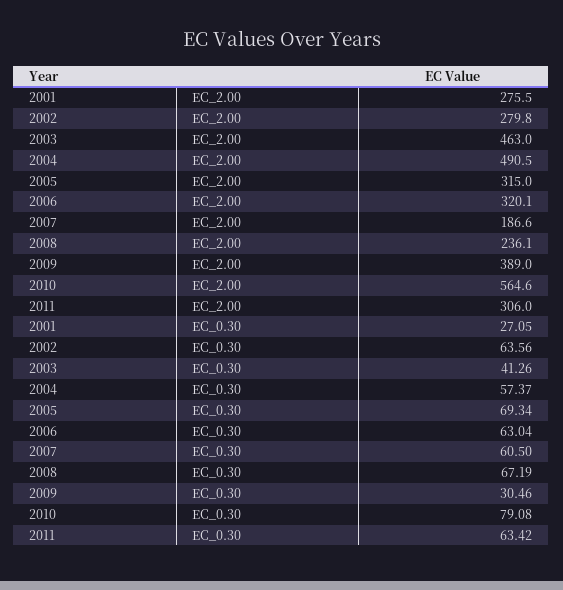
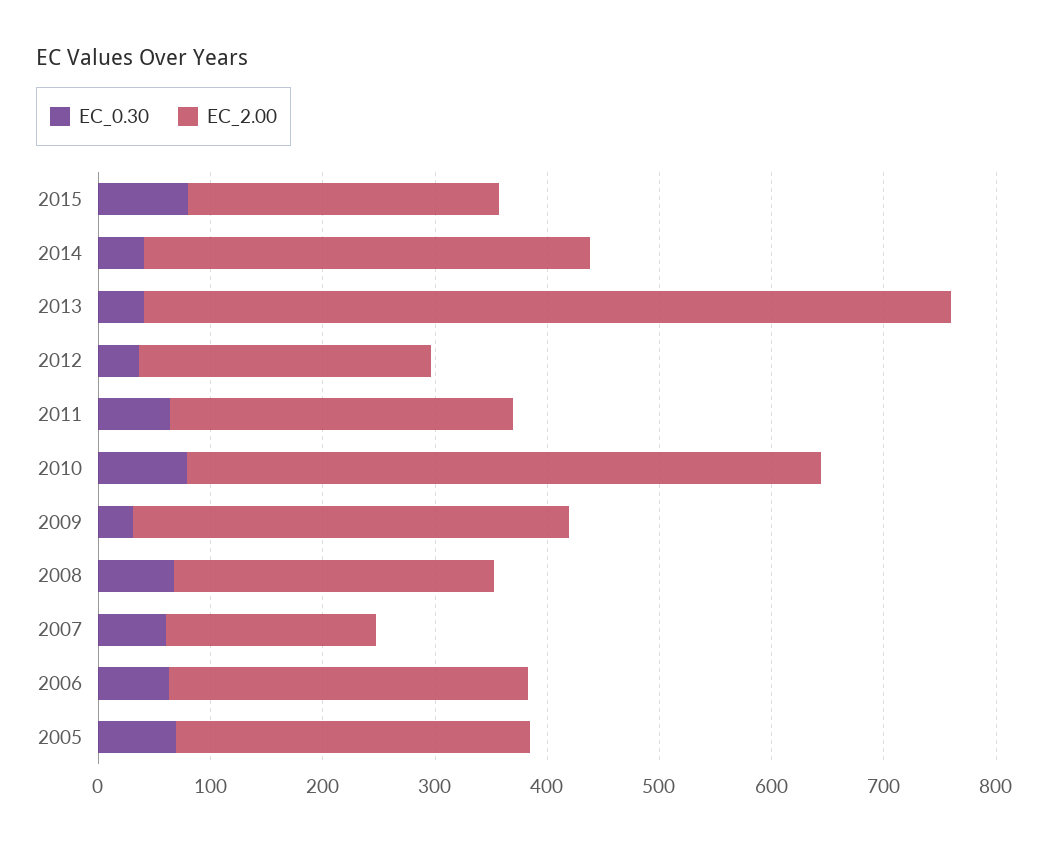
EC_2.00, 2001: 275.5 -> none
EC_2.00, 2002: 279.8 -> none
EC_2.00, 2003: 463 -> none
EC_2.00, 2004: 490.5 -> none
EC_2.00, 2008: 236.1 -> 280
EC_0.30, 2001: 27.05 -> none
EC_0.30, 2002: 63.56 -> none
EC_0.30, 2003: 41.26 -> none
EC_0.30, 2004: 57.37 -> none
EC_0.30, 2015: none -> 80
EC_2.00, 2015: none -> 280
EC_0.30, 2014: none -> 40
EC_2.00, 2014: none -> 400
EC_0.30, 2013: none -> 40
EC_2.00, 2013: none -> 720
EC_0.30, 2012: none -> 40
EC_2.00, 2012: none -> 260

